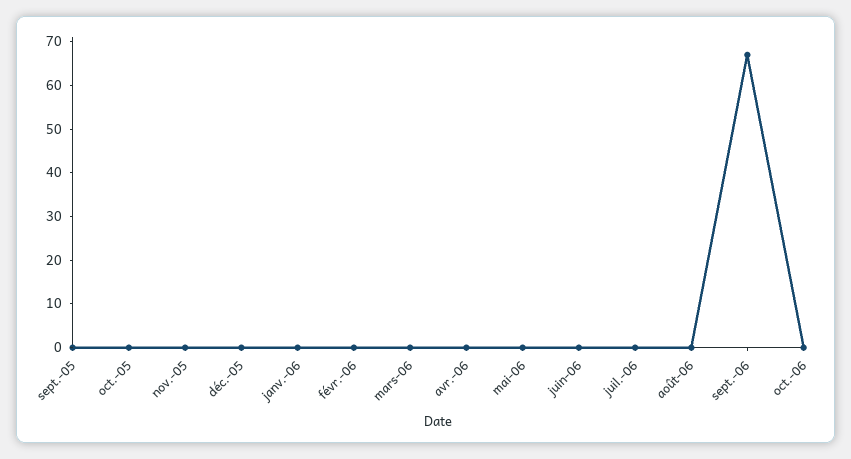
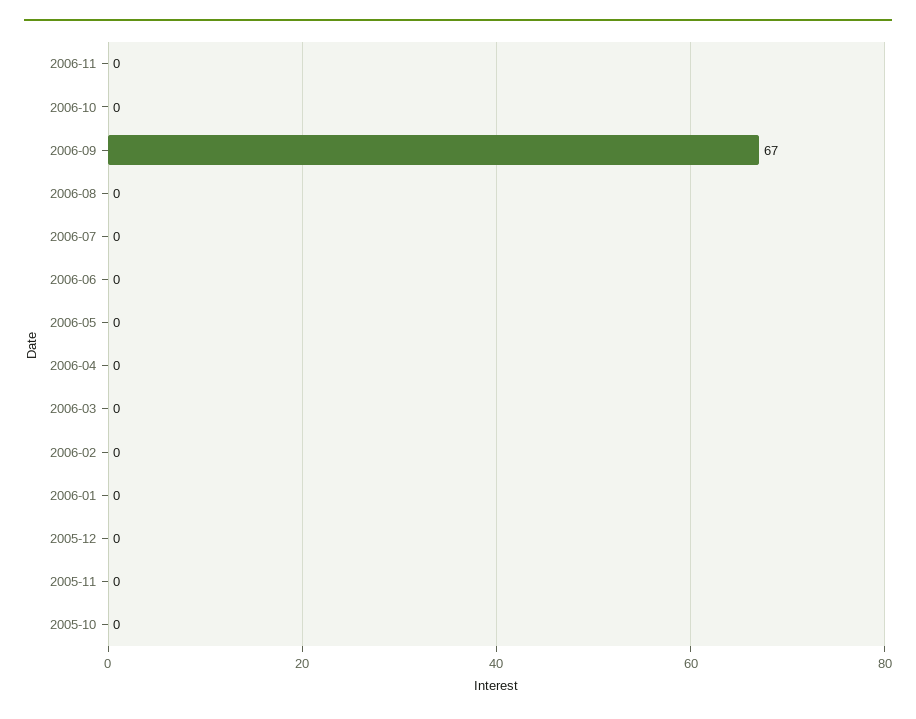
sept.-05: 0 -> none
2006-11: none -> 0

